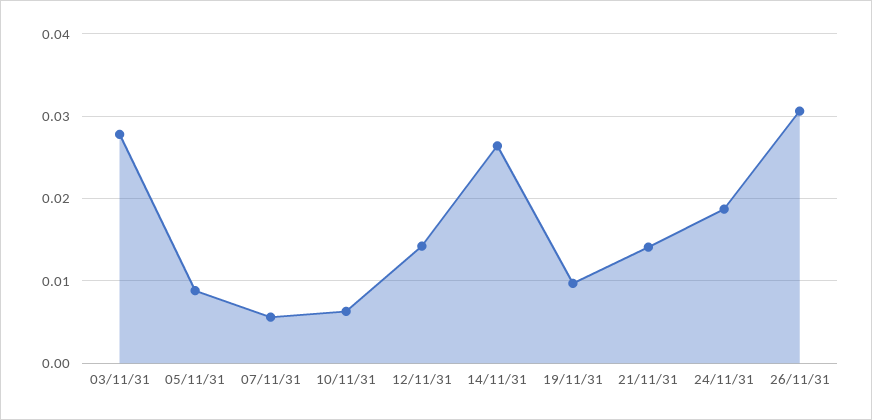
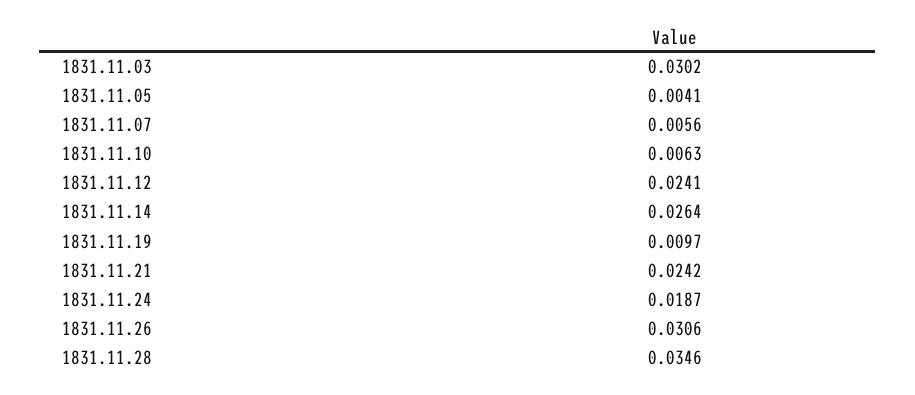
03/11/31: 0.028 -> 0.0302
05/11/31: 0.009 -> 0.0041
12/11/31: 0.014 -> 0.0241
21/11/31: 0.014 -> 0.0242
1831.11.28: none -> 0.0346

